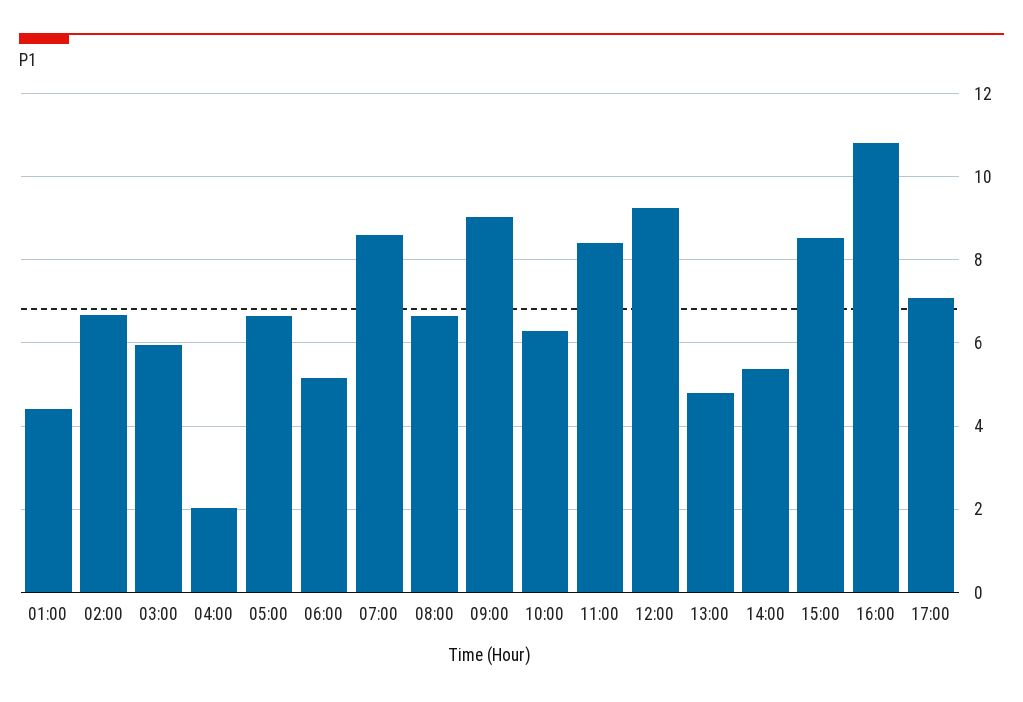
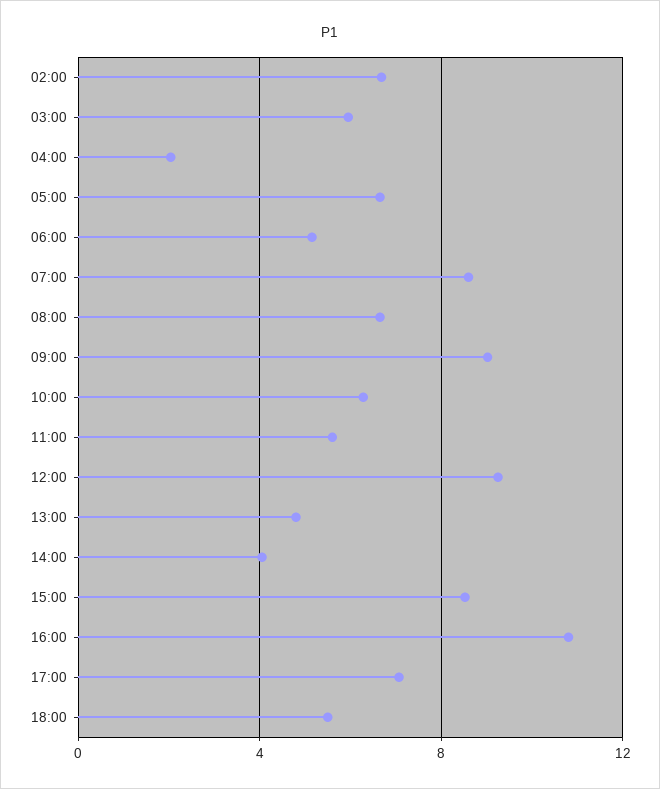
01:00: 4.4 -> none
11:00: 8.4 -> 5.5
14:00: 5.4 -> 4
18:00: none -> 5.5

